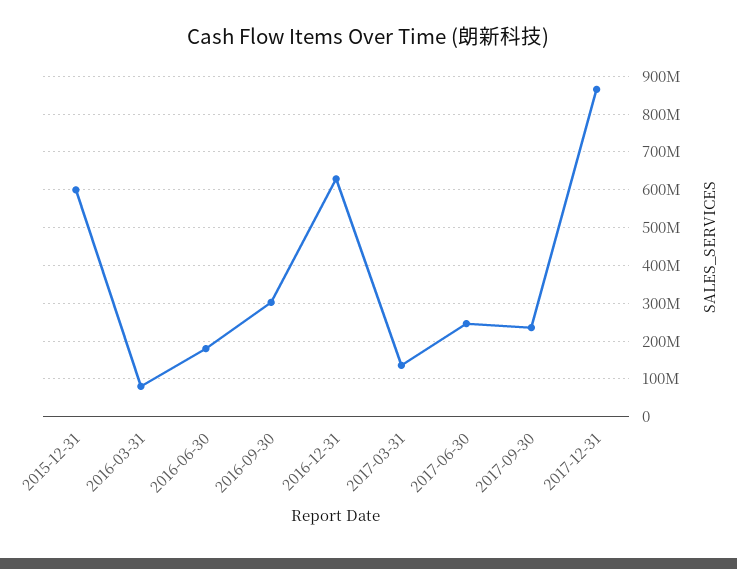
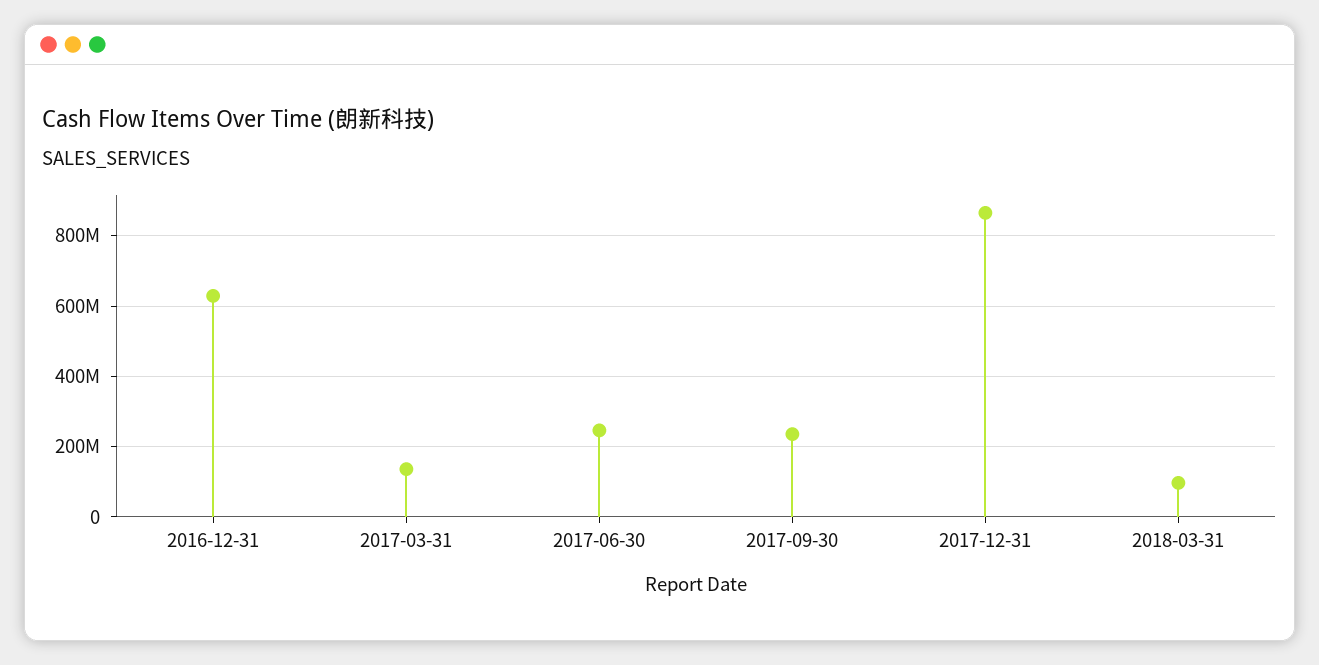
2015-12-31: 600000000 -> none
2016-03-31: 80000000 -> none
2016-06-30: 180000000 -> none
2016-09-30: 300000000 -> none
2018-03-31: none -> 100000000

